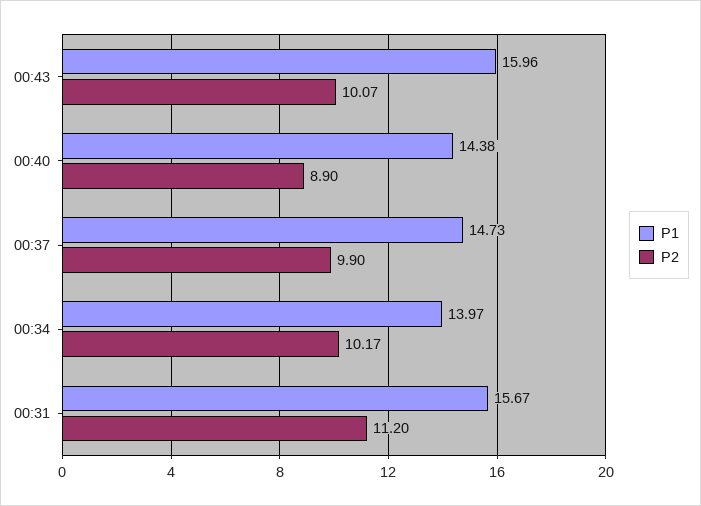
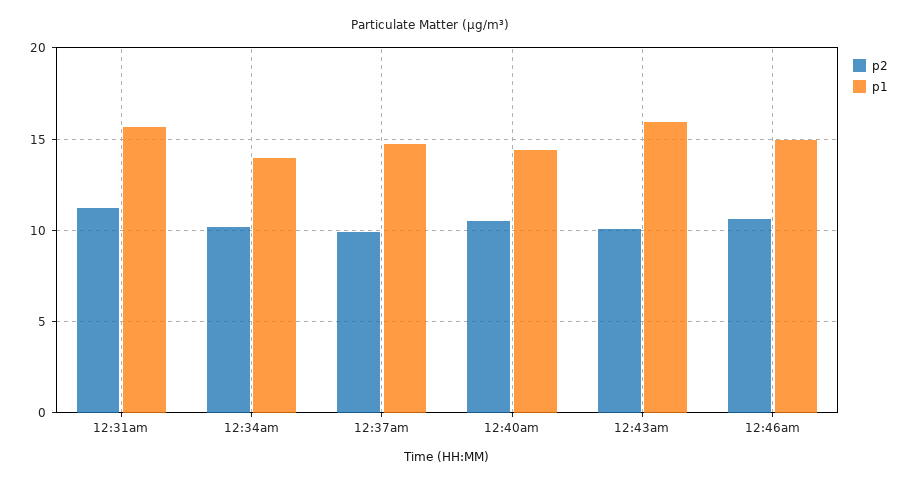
P2, 00:40: 8.9 -> 10.5
P2, 12:46am: none -> 10.5
P1, 12:46am: none -> 15

